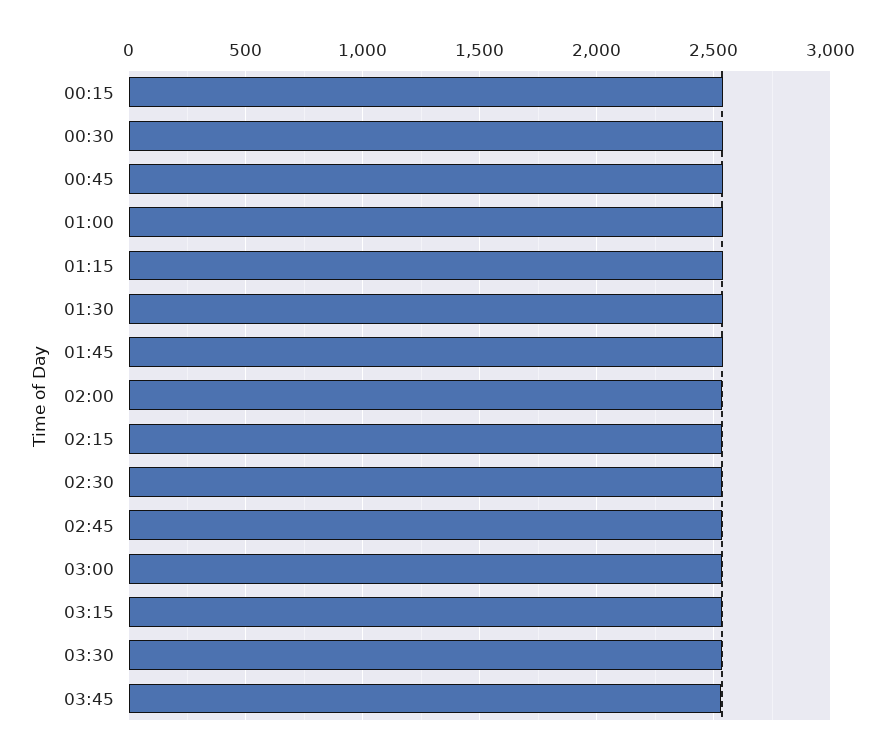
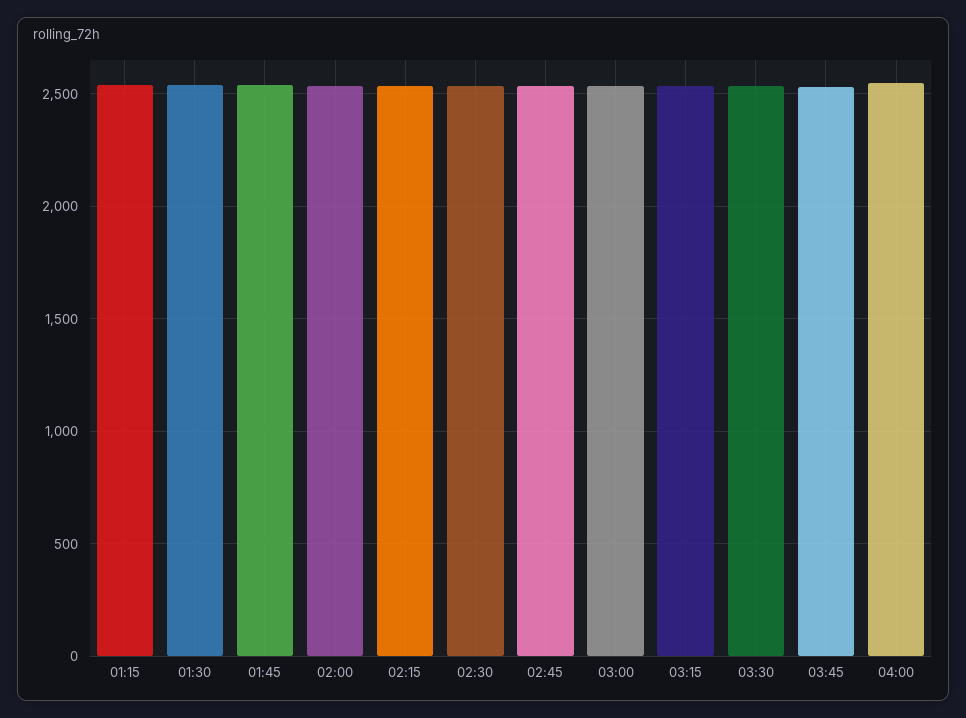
00:15: 2550 -> none
00:30: 2550 -> none
00:45: 2550 -> none
01:00: 2550 -> none
04:00: none -> 2550

